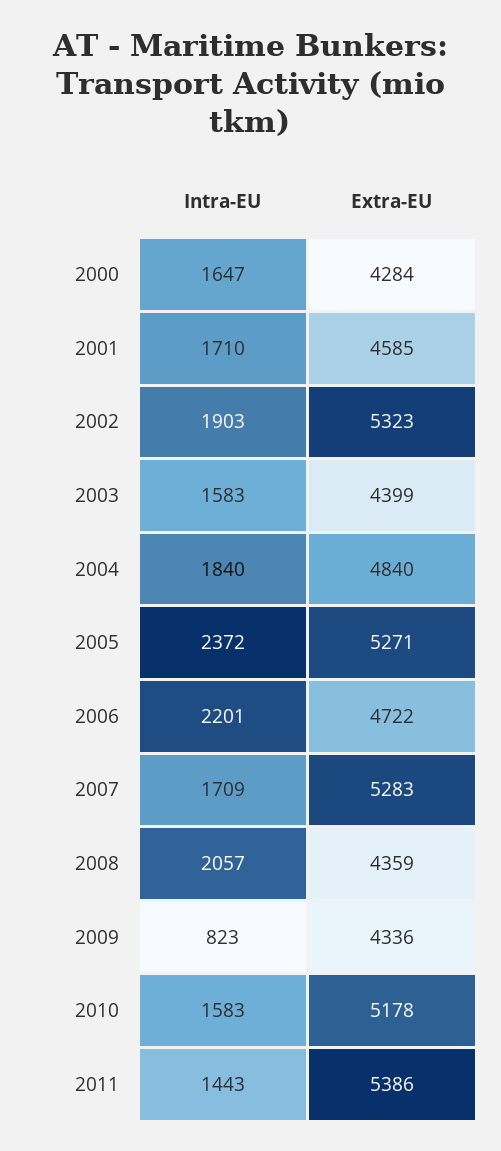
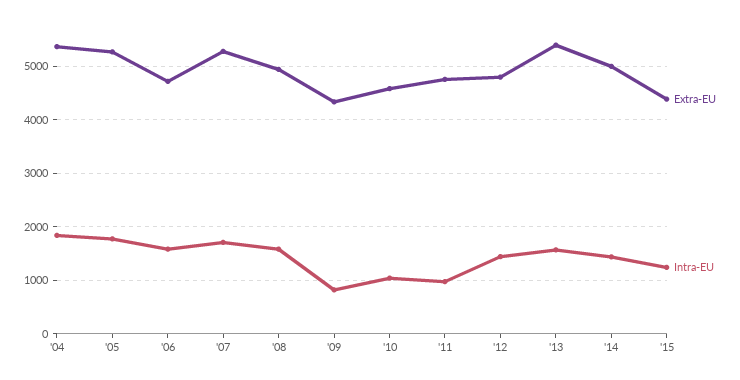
Intra-EU, 2000: 1647 -> none
Extra-EU, 2000: 4284 -> none
Intra-EU, 2001: 1710 -> none
Extra-EU, 2001: 4585 -> none
Intra-EU, 2002: 1903 -> none
Extra-EU, 2002: 5323 -> none
Intra-EU, 2003: 1583 -> none
Extra-EU, 2003: 4399 -> none
Extra-EU, 2004: 4840 -> 5400
Intra-EU, 2005: 2372 -> 1800
Intra-EU, 2006: 2201 -> 1600
Intra-EU, 2008: 2057 -> 1600
Extra-EU, 2008: 4359 -> 5000
Intra-EU, 2010: 1583 -> 1000
Extra-EU, 2010: 5178 -> 4600
Intra-EU, 2011: 1443 -> 1000
Extra-EU, 2011: 5386 -> 4800
Extra-EU, '12: none -> 4800
Intra-EU, '12: none -> 1400
Extra-EU, '13: none -> 5400
Intra-EU, '13: none -> 1600
Extra-EU, '14: none -> 5000
Intra-EU, '14: none -> 1400
Extra-EU, '15: none -> 4400
Intra-EU, '15: none -> 1200

